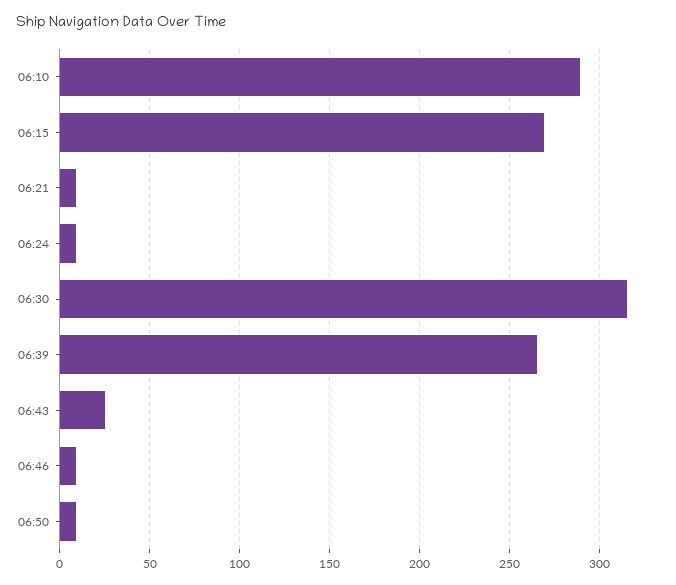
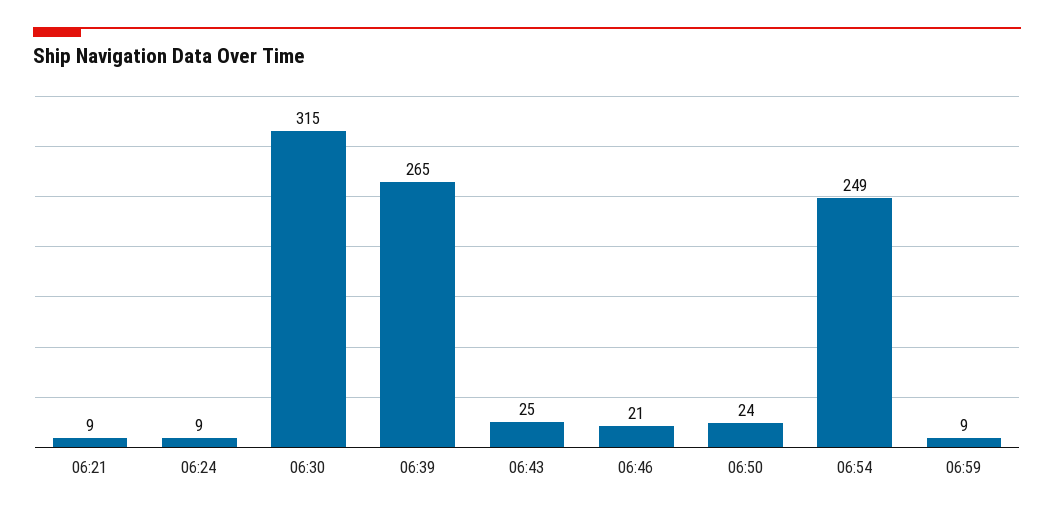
06:10: 290 -> none
06:15: 270 -> none
06:46: 10 -> 21
06:50: 10 -> 24
06:54: none -> 249
06:59: none -> 9

